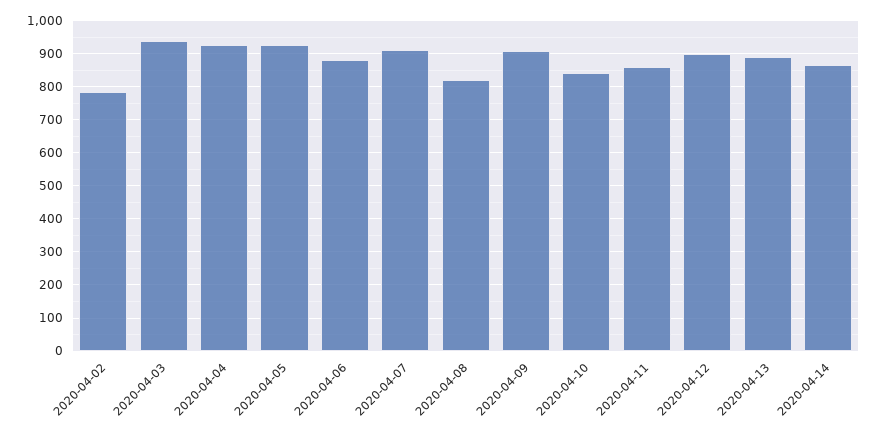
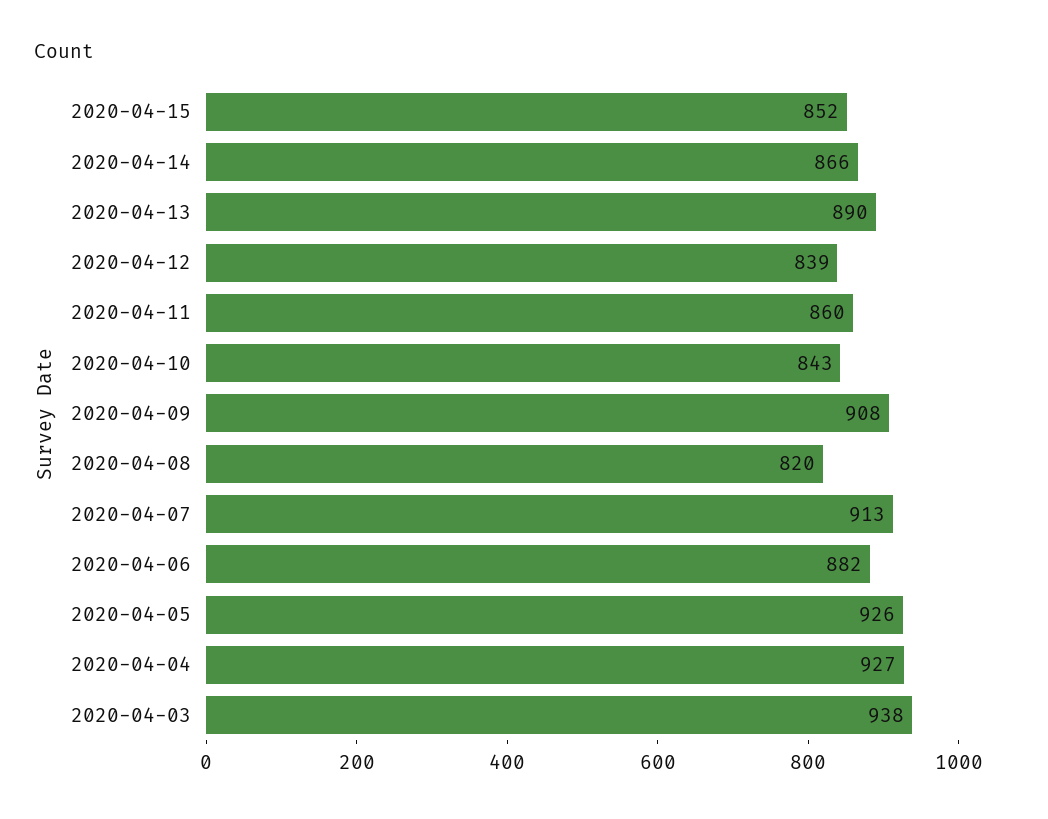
2020-04-02: 780 -> none
2020-04-12: 900 -> 839
2020-04-15: none -> 852

